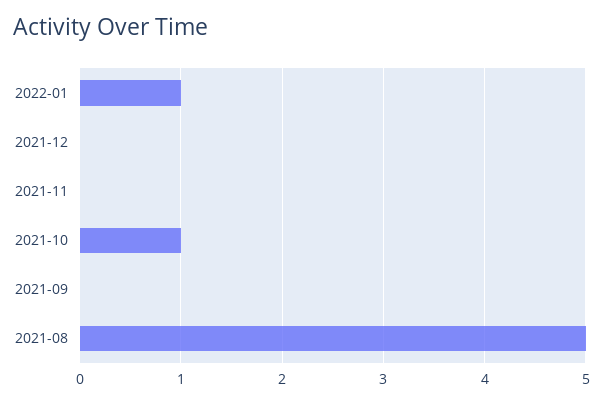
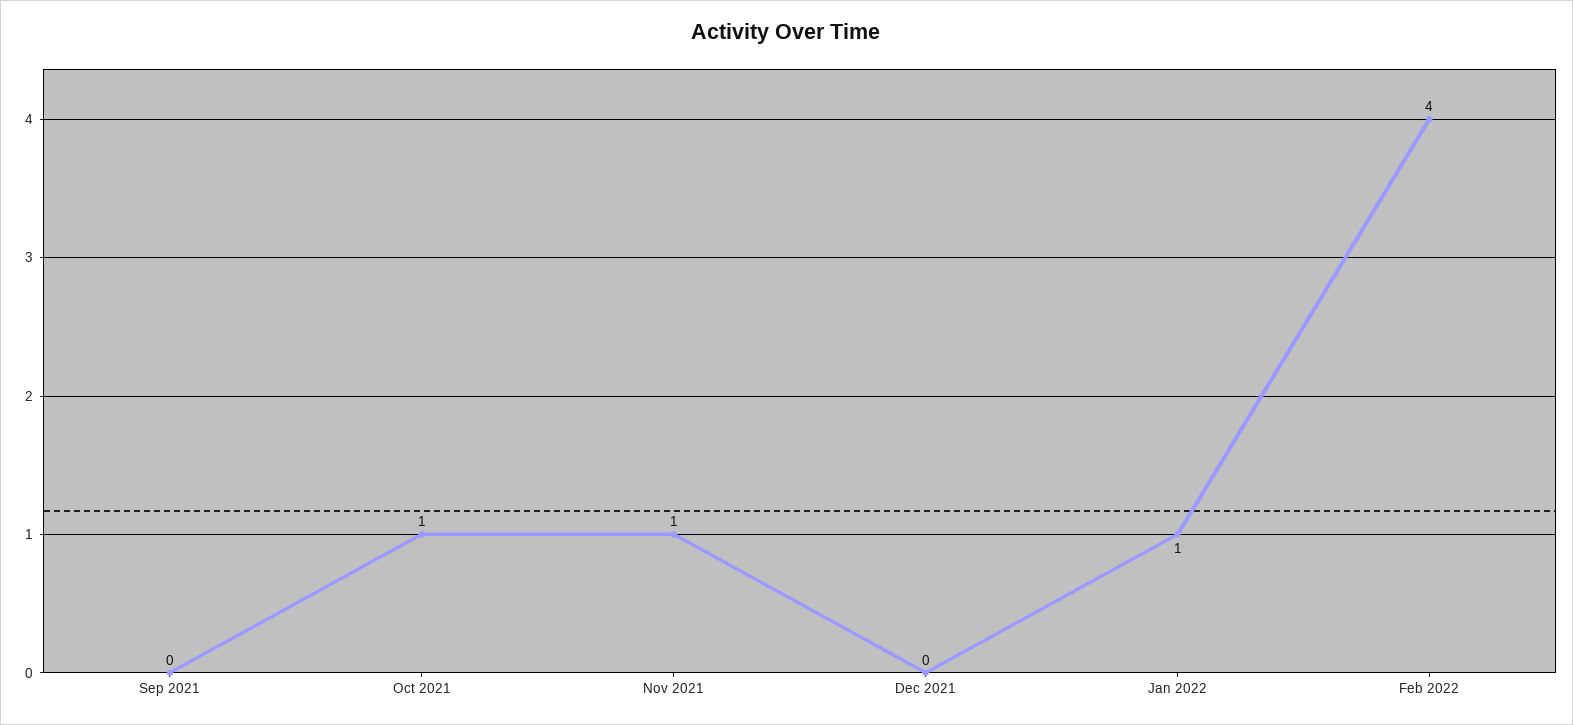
2021-11: 0 -> 1
2021-08: 5 -> none
Feb 2022: none -> 4

